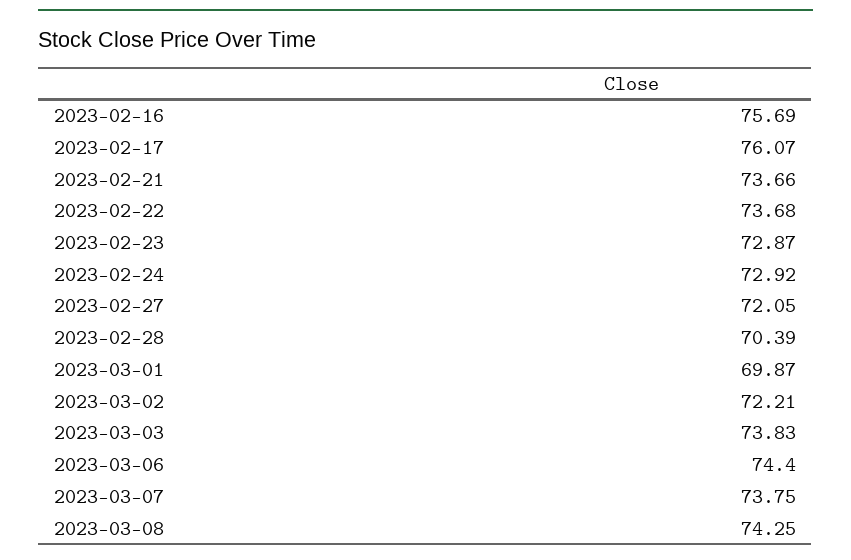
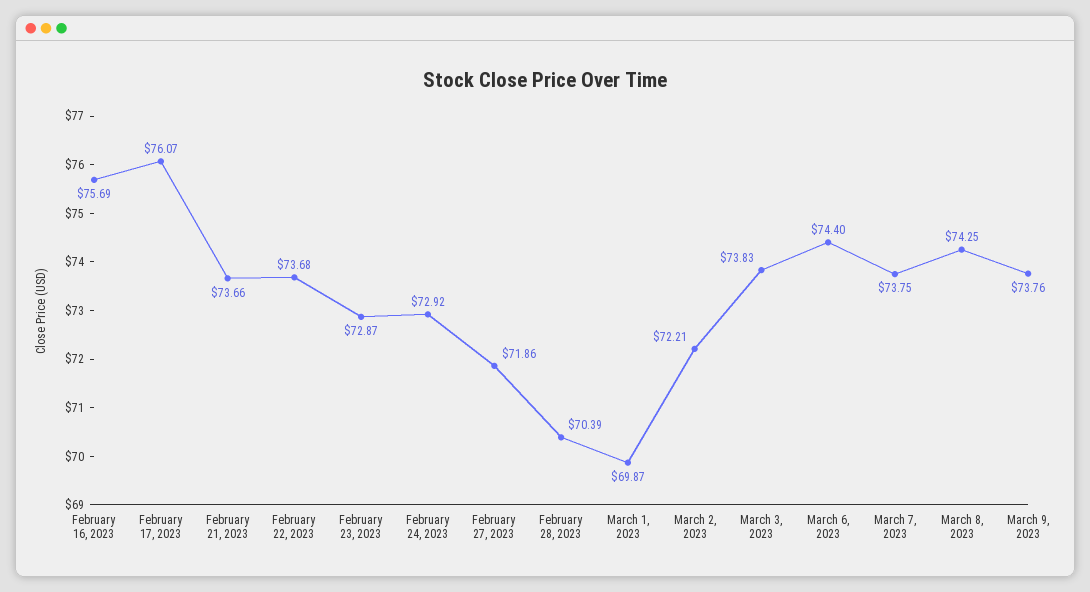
2023-02-27: 72.05 -> 71.86
March 9, 2023: none -> 73.76

